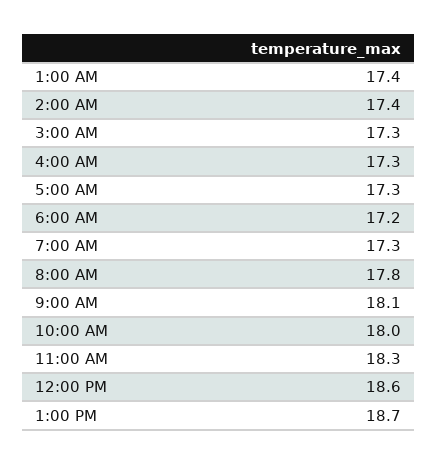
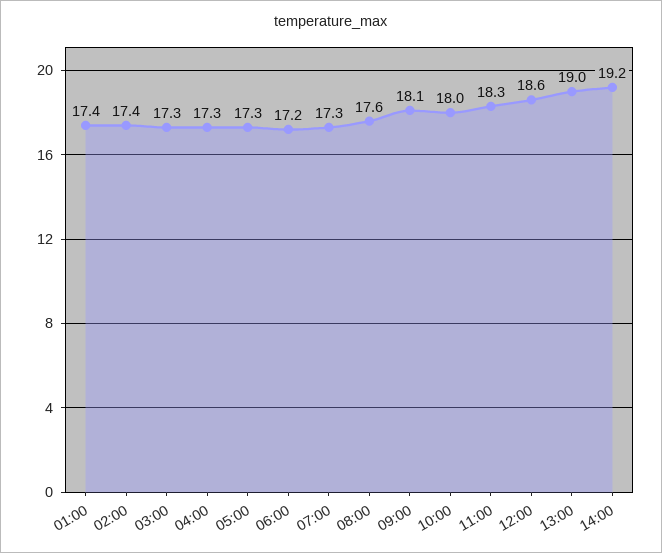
8:00 AM: 17.8 -> 17.6
1:00 PM: 18.7 -> 19
14:00: none -> 19.2

